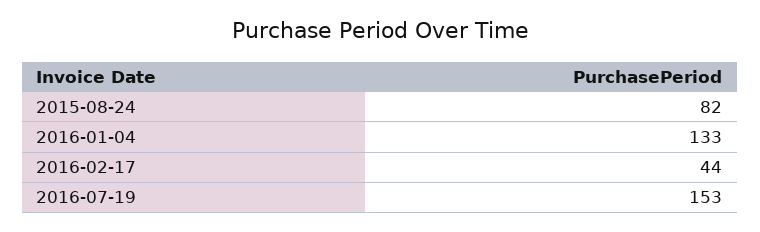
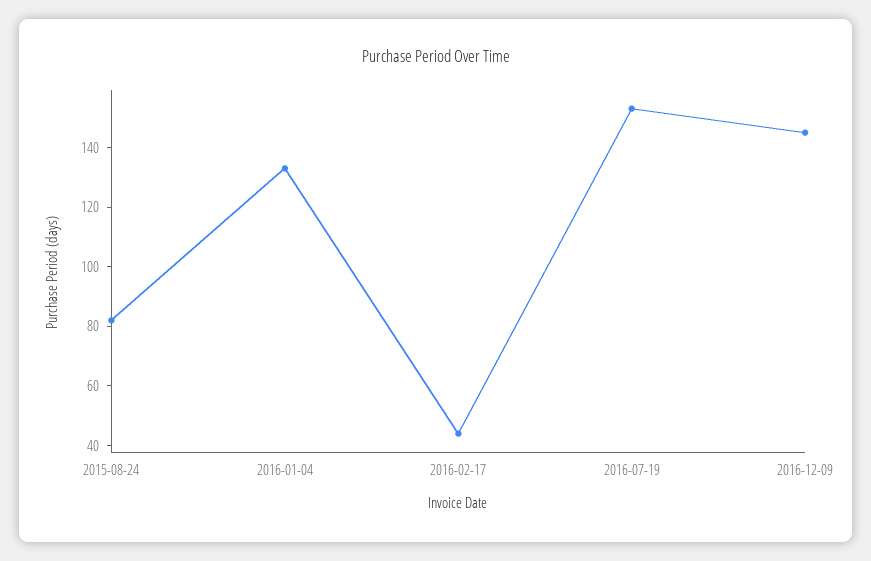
2016-12-09: none -> 145

